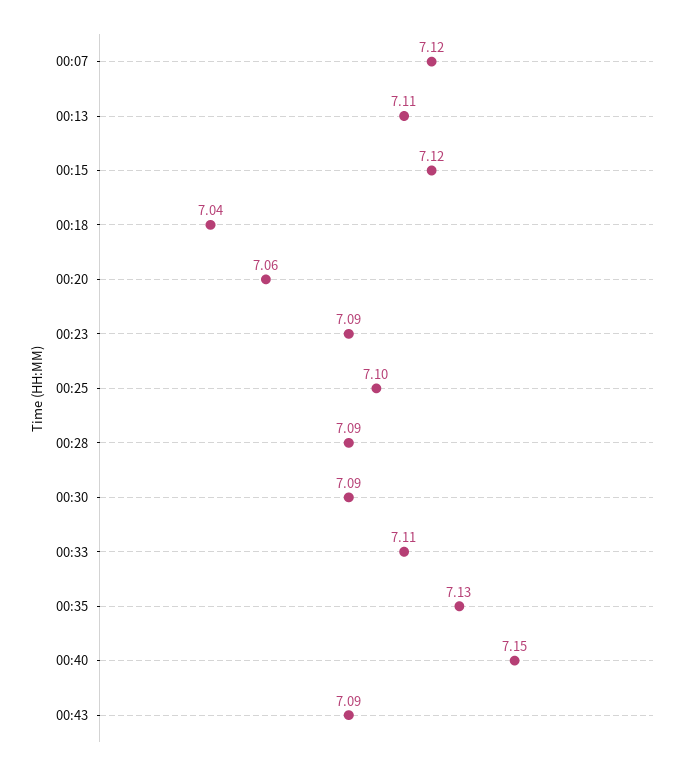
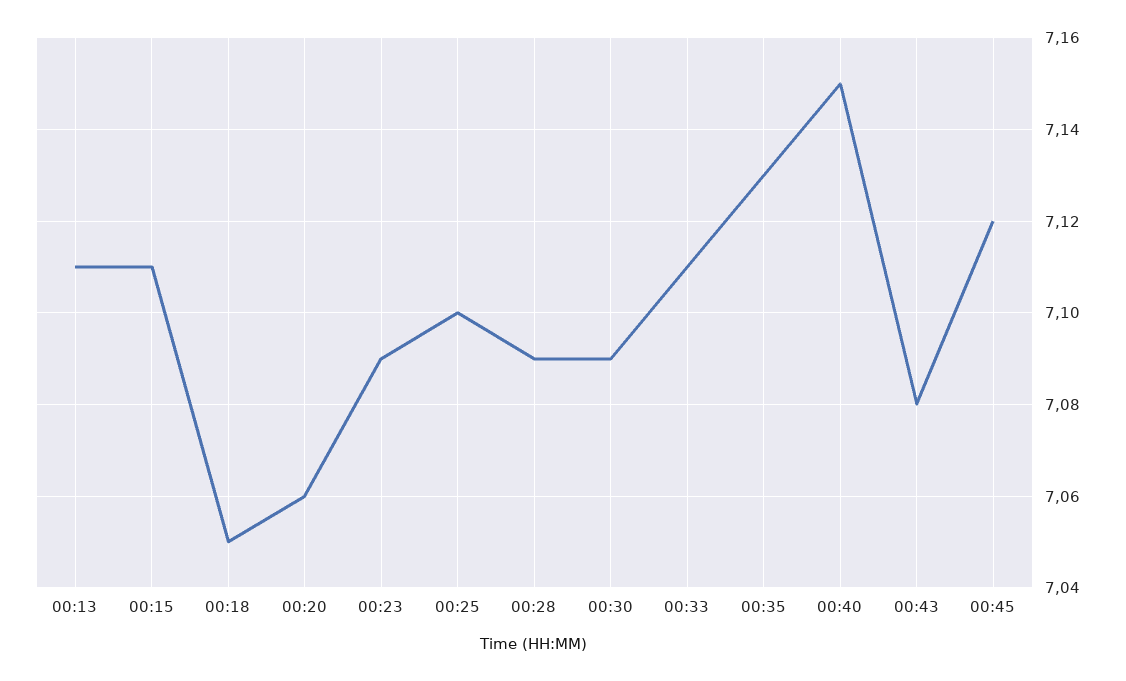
00:07: 7.12 -> none
00:15: 7.12 -> 7.11
00:18: 7.04 -> 7.05
00:43: 7.09 -> 7.08
00:45: none -> 7.12

